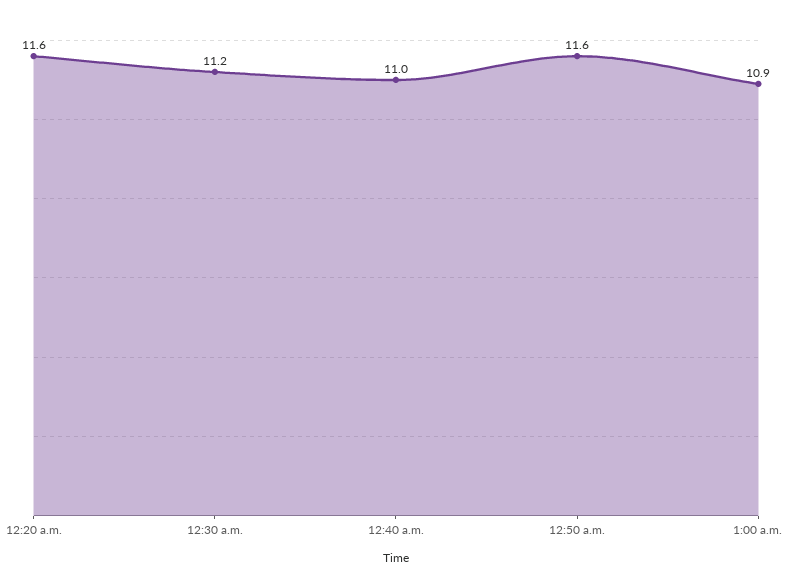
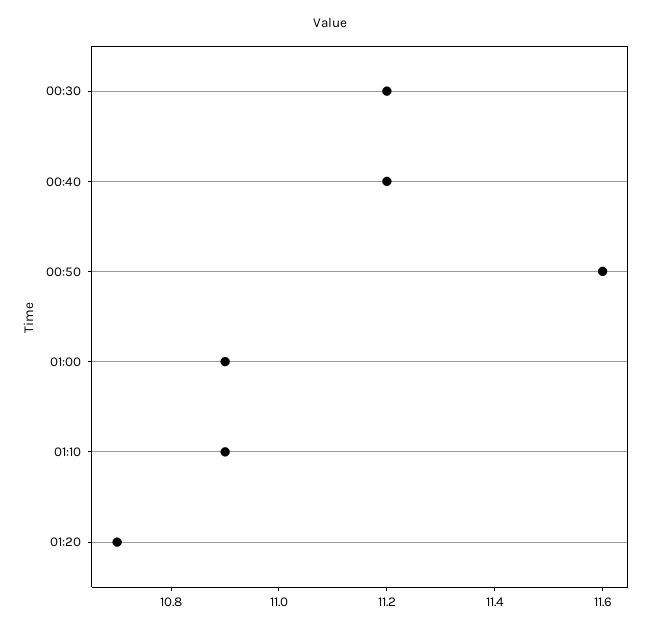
12:20 a.m.: 11.6 -> none
12:40 a.m.: 11 -> 11.2
01:10: none -> 10.9
01:20: none -> 10.7

